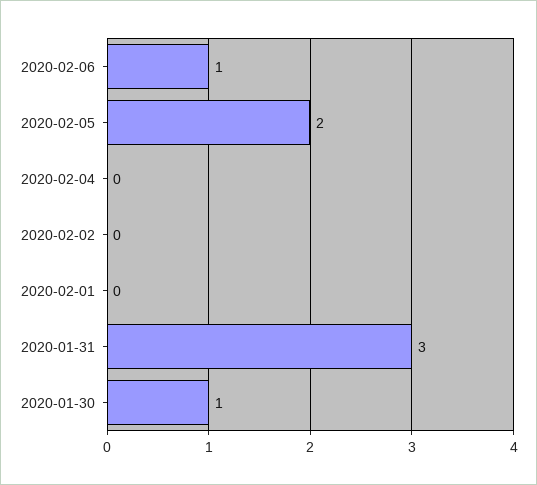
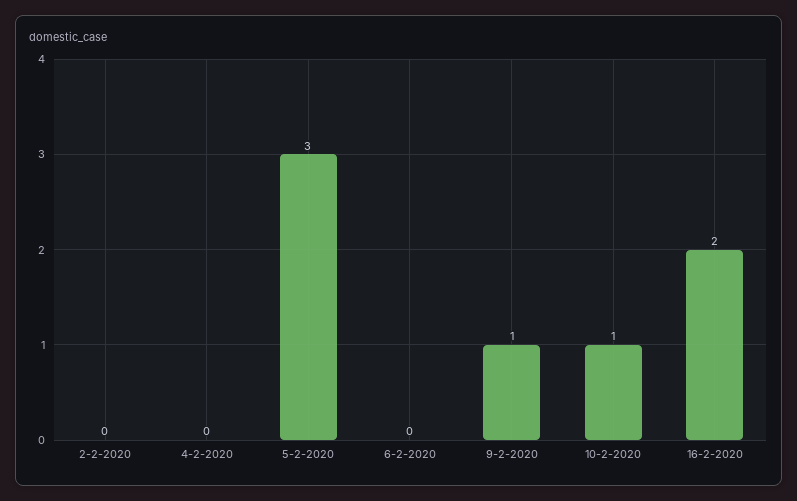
2020-02-06: 1 -> 0
2020-02-05: 2 -> 3
2020-02-01: 0 -> none
2020-01-31: 3 -> none
2020-01-30: 1 -> none
9-2-2020: none -> 1
10-2-2020: none -> 1
16-2-2020: none -> 2

